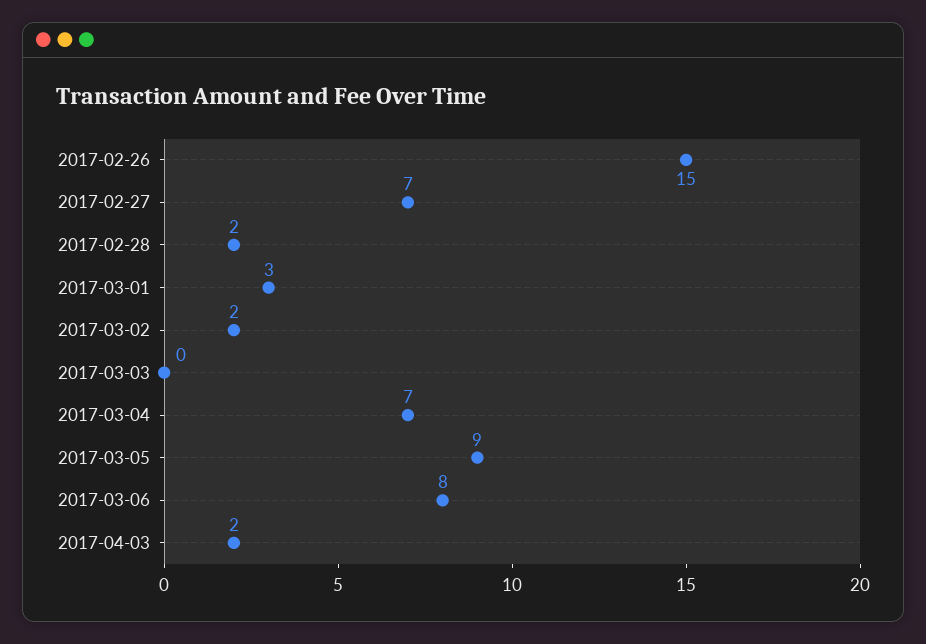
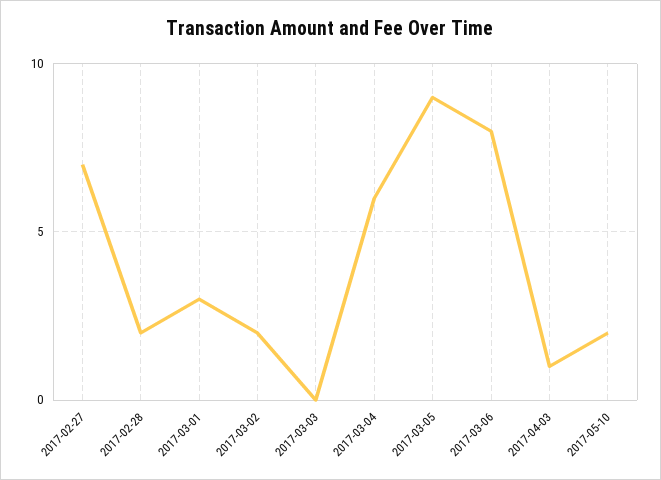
2017-02-26: 15 -> none
2017-03-04: 7 -> 6
2017-04-03: 2 -> 1
2017-05-10: none -> 2

